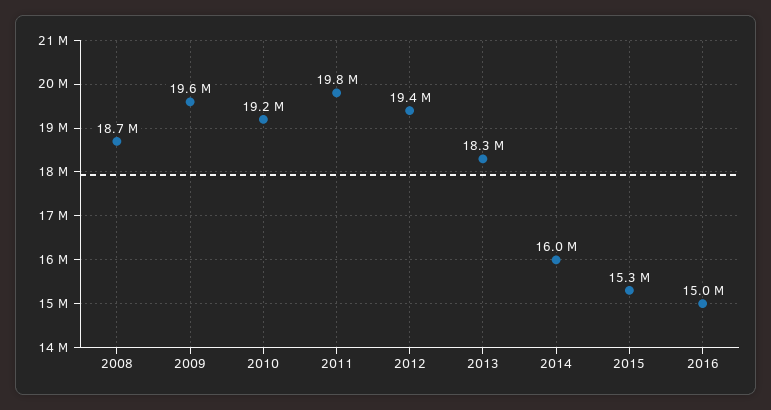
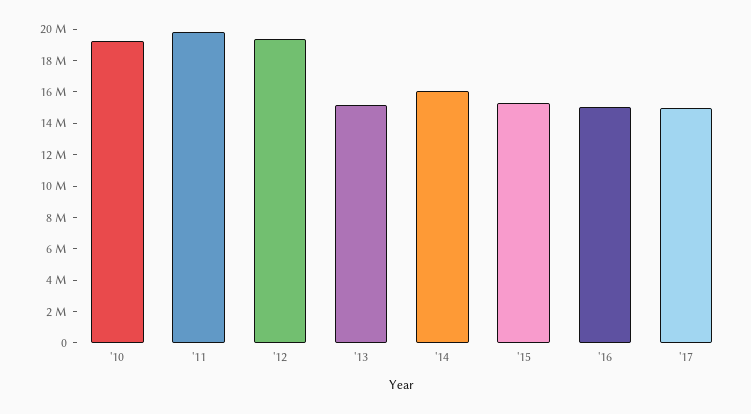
2008: 18700000 -> none
2009: 19600000 -> none
2013: 18300000 -> 15000000
'17: none -> 15000000

